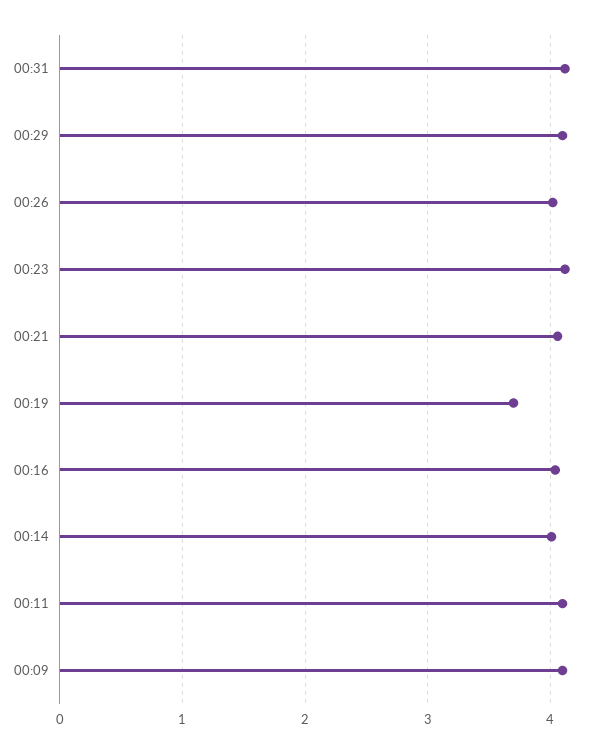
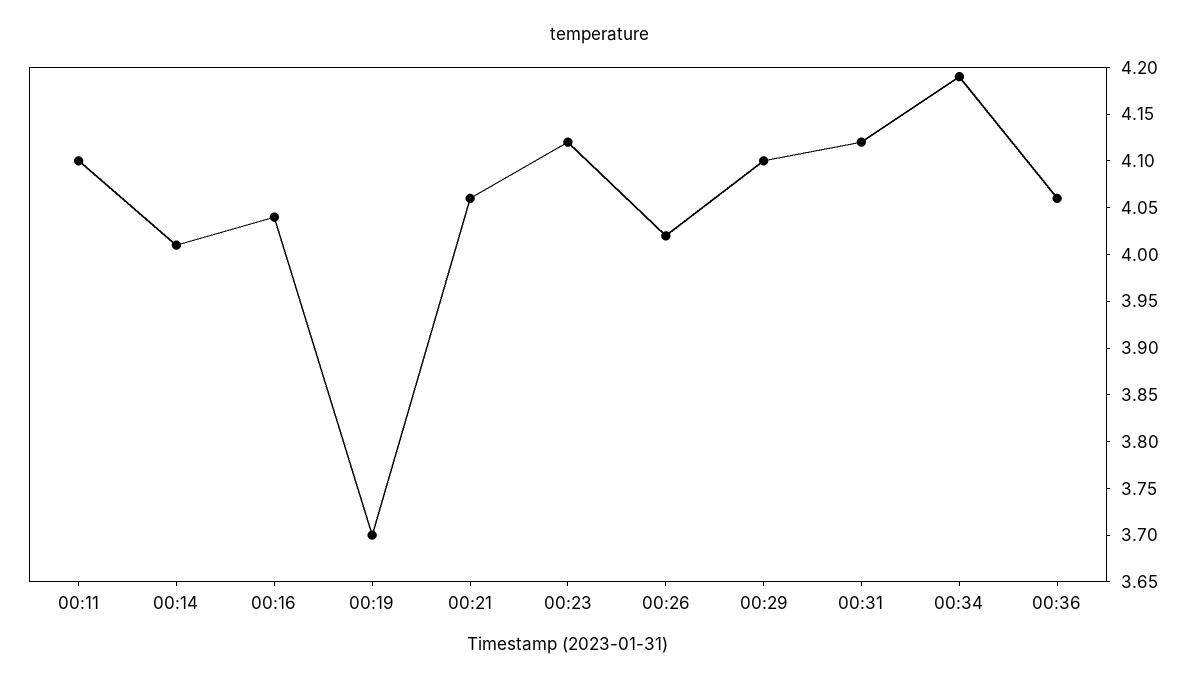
00:09: 4.1 -> none
00:34: none -> 4.19
00:36: none -> 4.06

